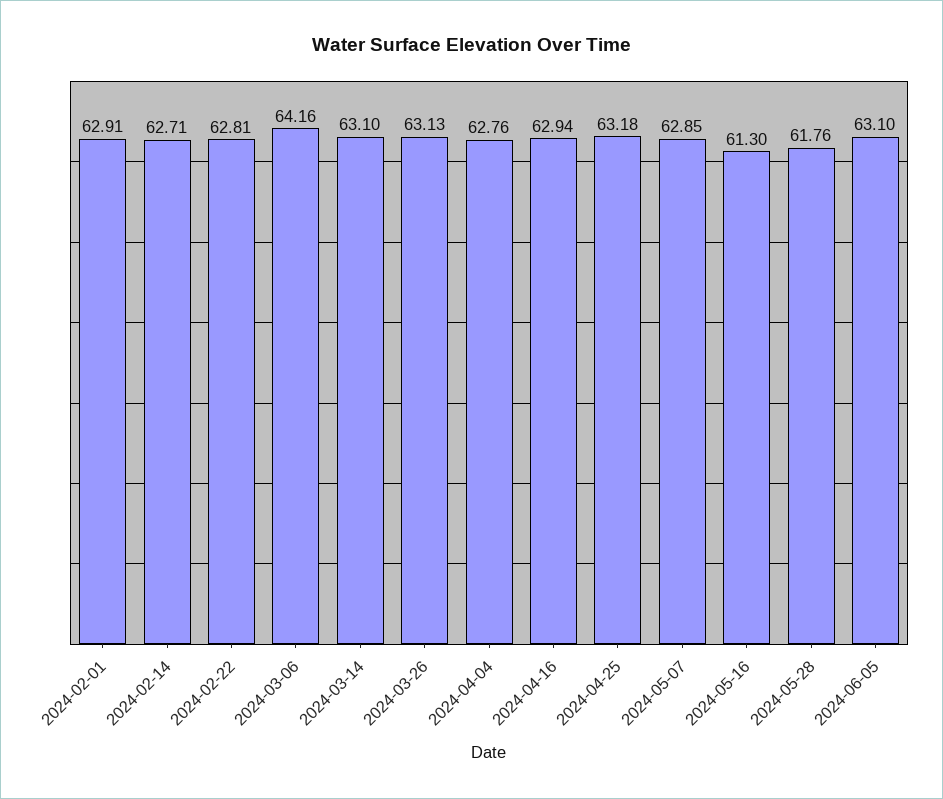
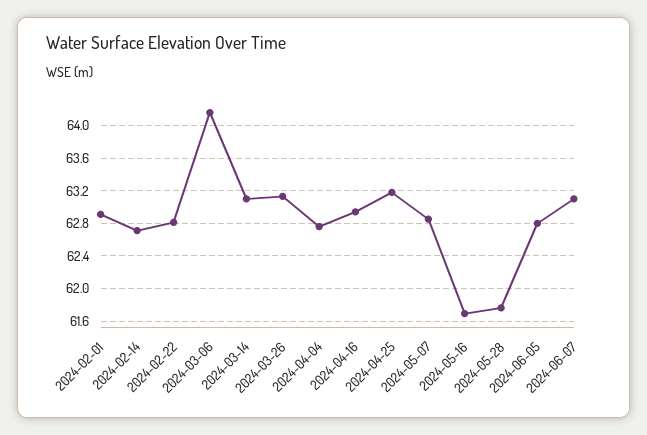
2024-05-16: 61.3 -> 61.7
2024-06-05: 63.1 -> 62.8
2024-06-07: none -> 63.1

